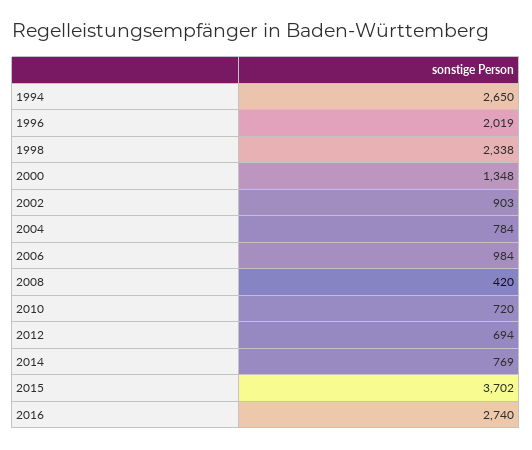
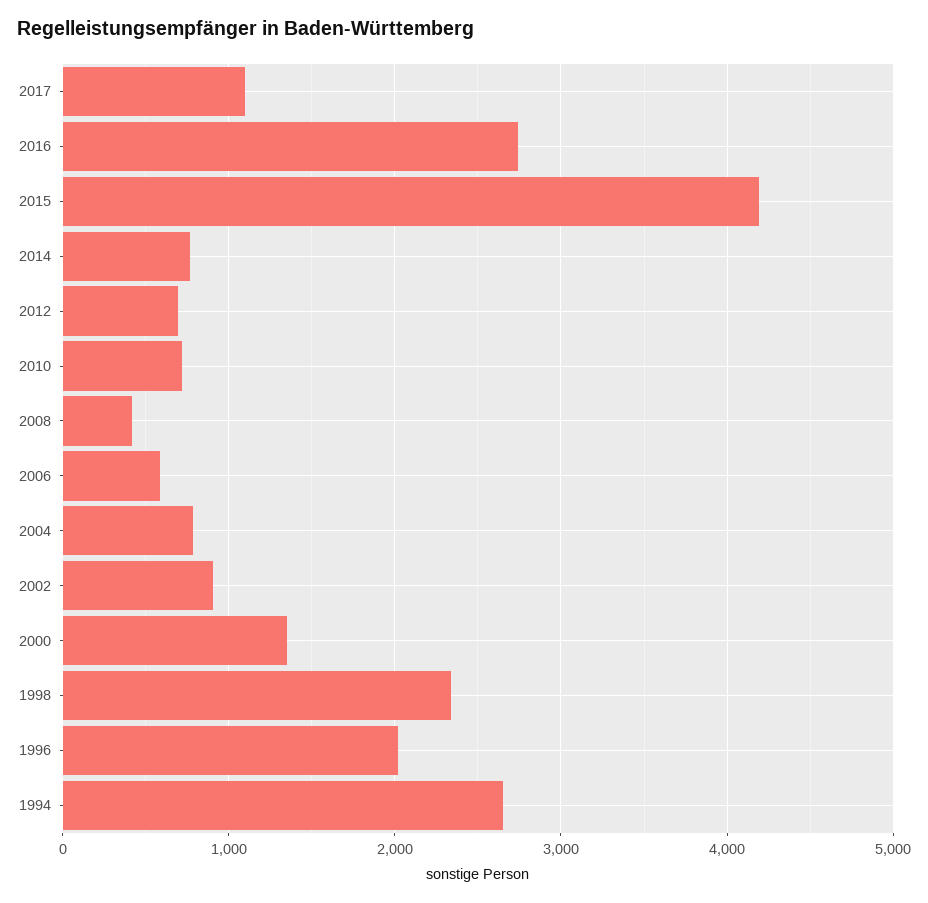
2006: 984 -> 600
2015: 3702 -> 4200
2017: none -> 1100

